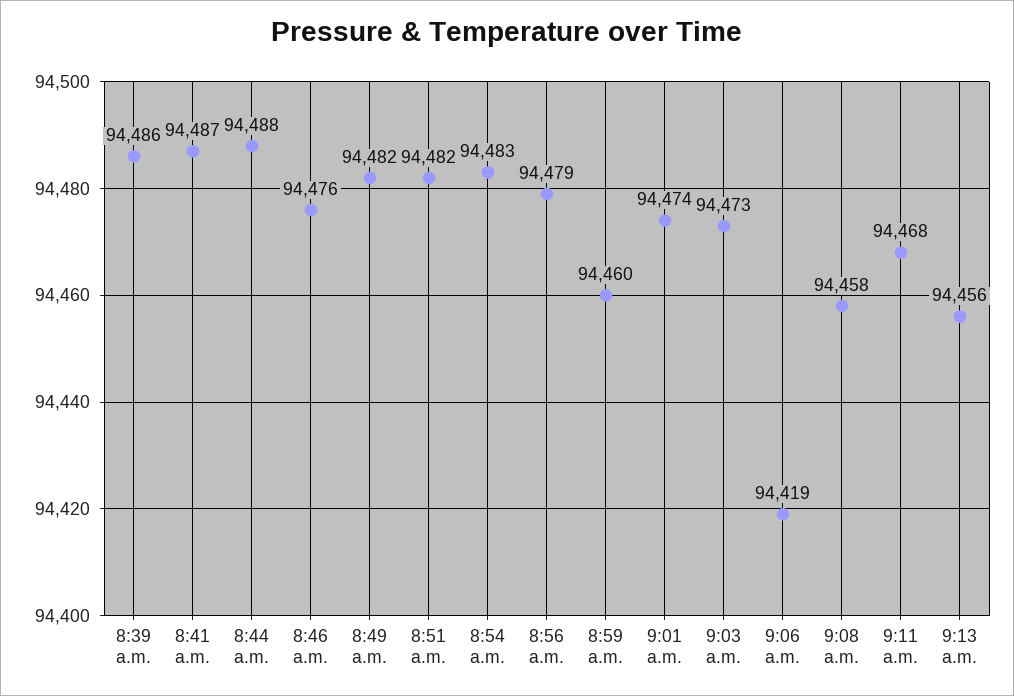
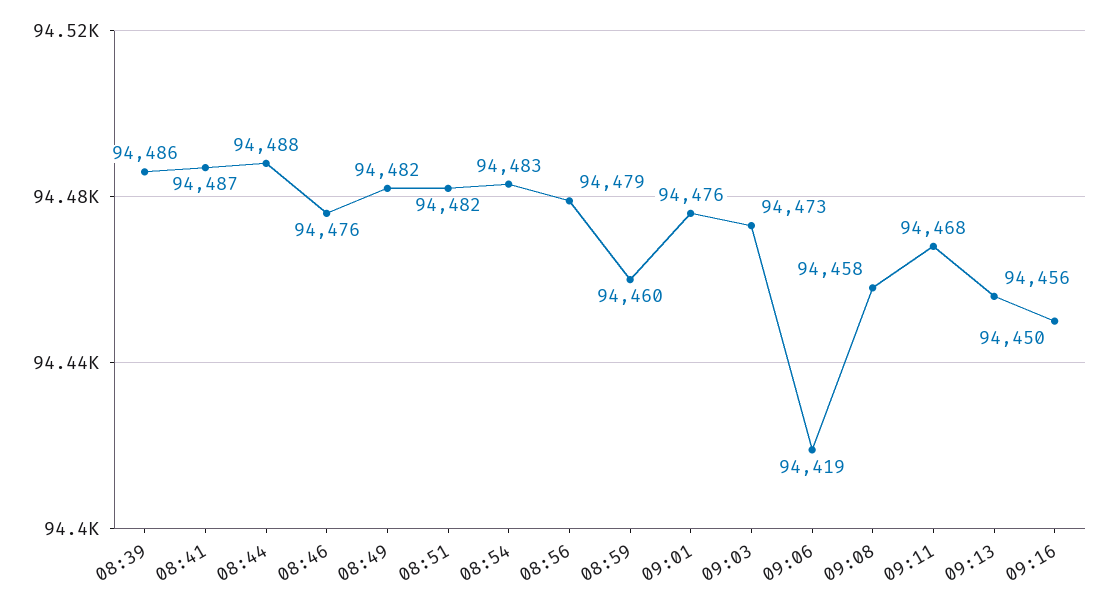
9:01 a.m.: 94474 -> 94476
09:16: none -> 94450

